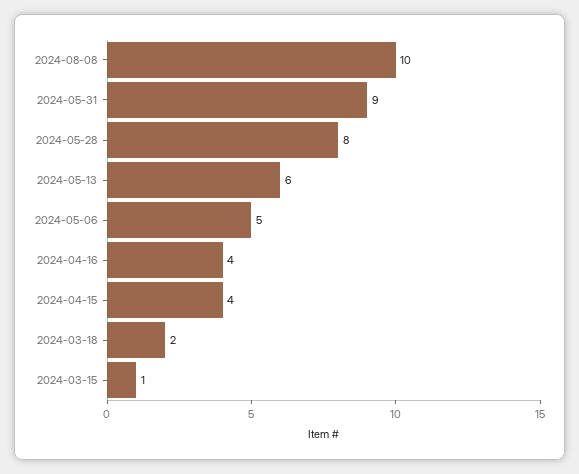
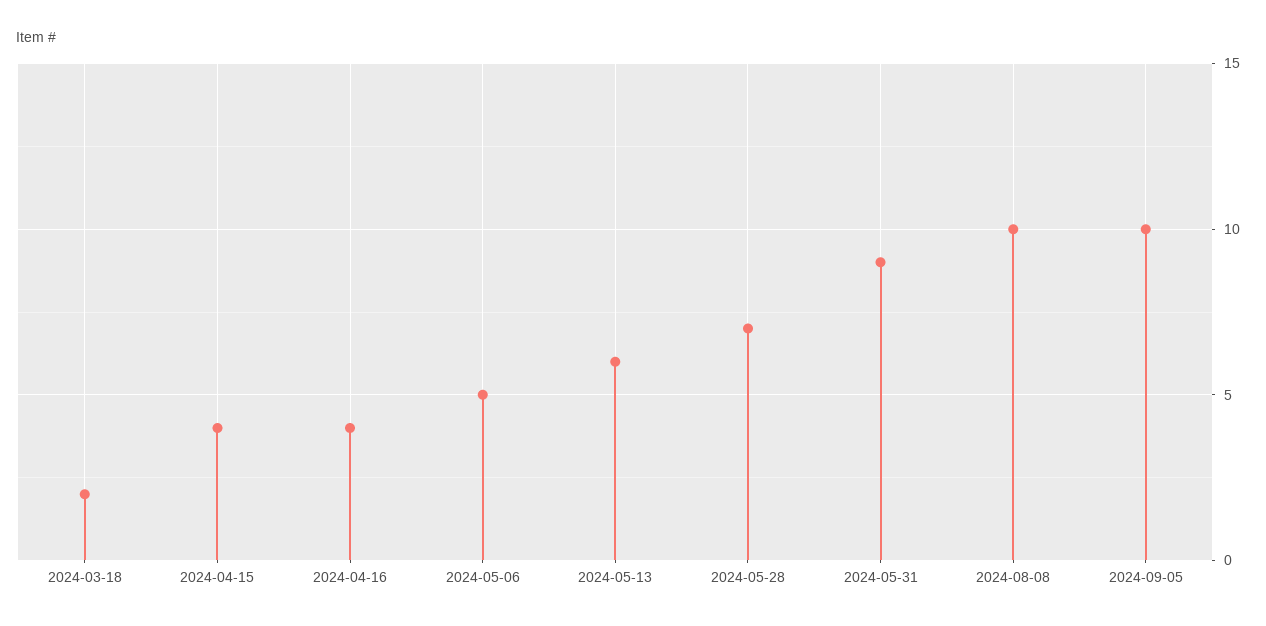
2024-05-28: 8 -> 7
2024-03-15: 1 -> none
2024-09-05: none -> 10

